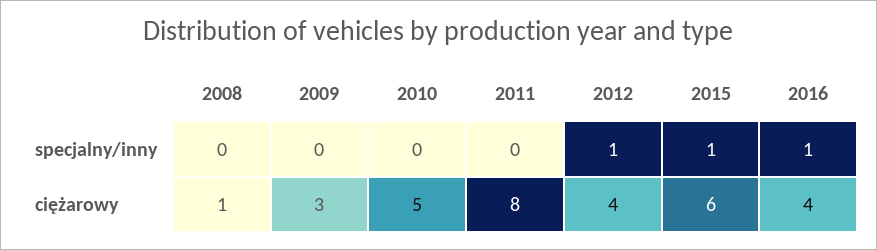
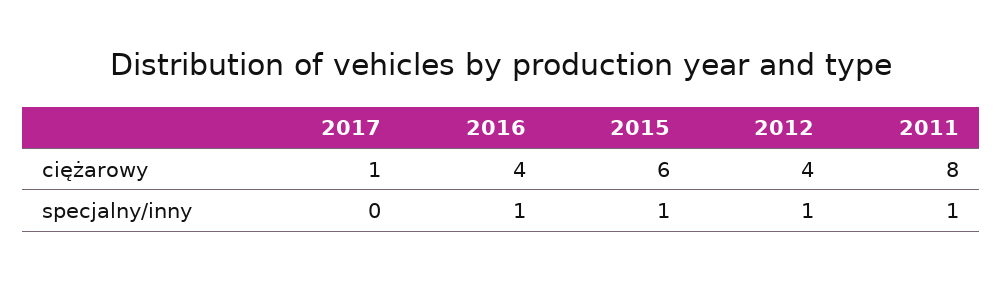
2008, specjalny/inny: 0 -> none
2009, specjalny/inny: 0 -> none
2010, specjalny/inny: 0 -> none
2011, specjalny/inny: 0 -> 1
2008, ciężarowy: 1 -> none
2009, ciężarowy: 3 -> none
2010, ciężarowy: 5 -> none
2017, ciężarowy: none -> 1
2017, specjalny/inny: none -> 0

